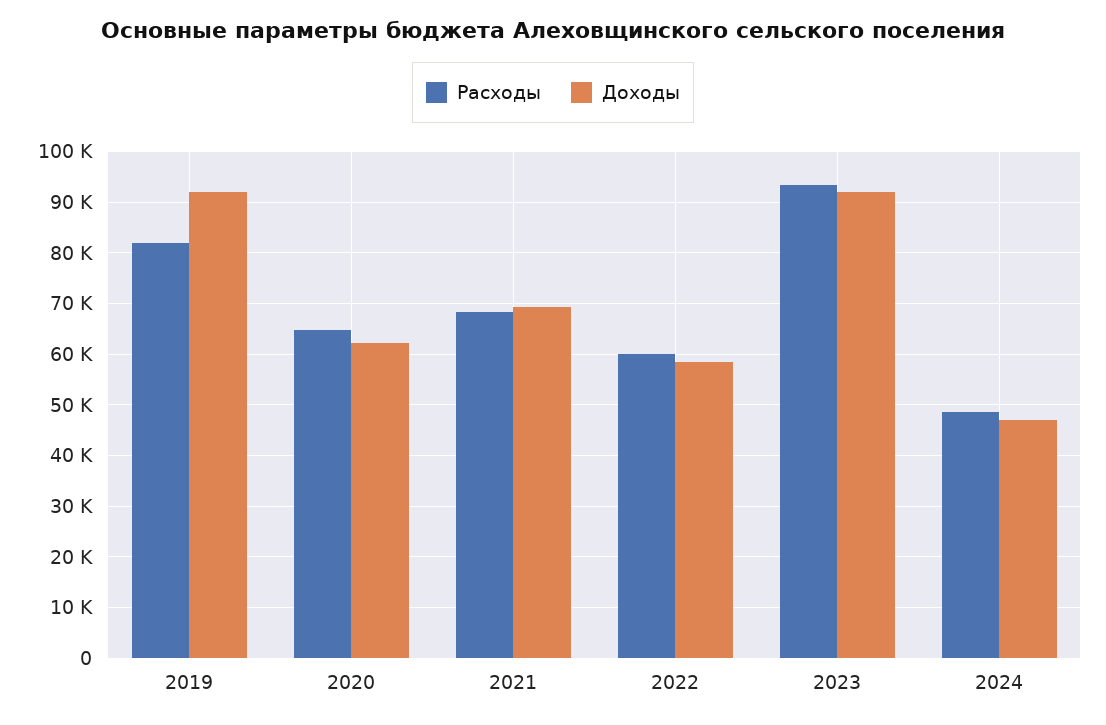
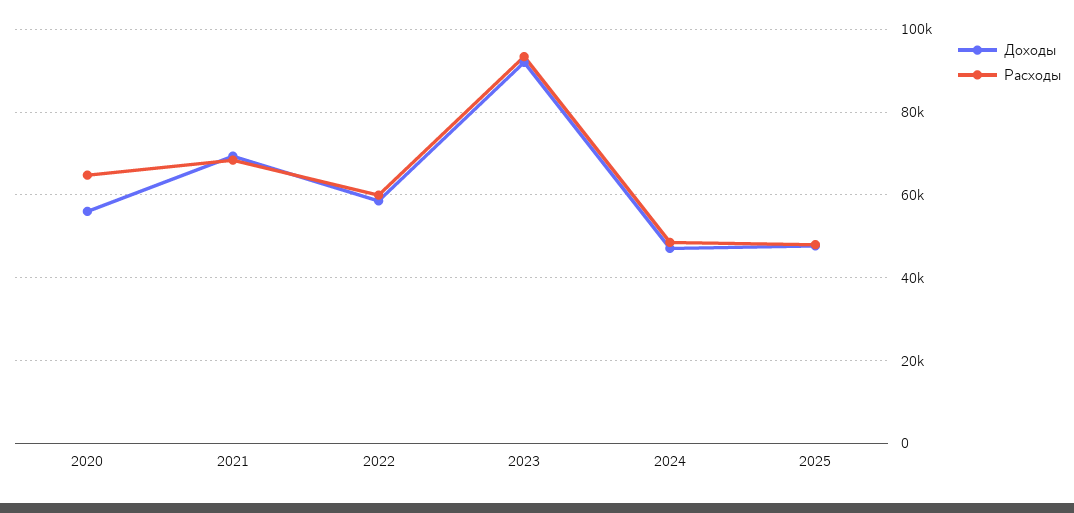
Расходы, 2019: 82000 -> none
Доходы, 2019: 92000 -> none
Доходы, 2020: 62000 -> 56000
Доходы, 2025: none -> 48000
Расходы, 2025: none -> 48000

